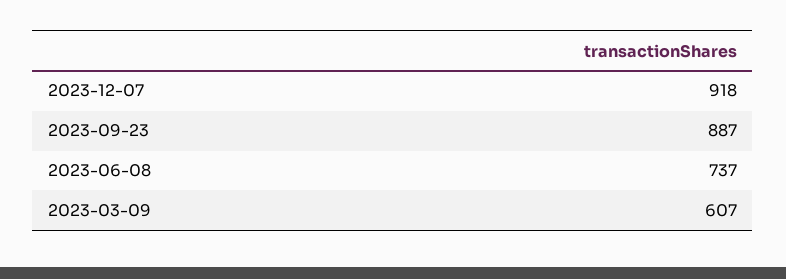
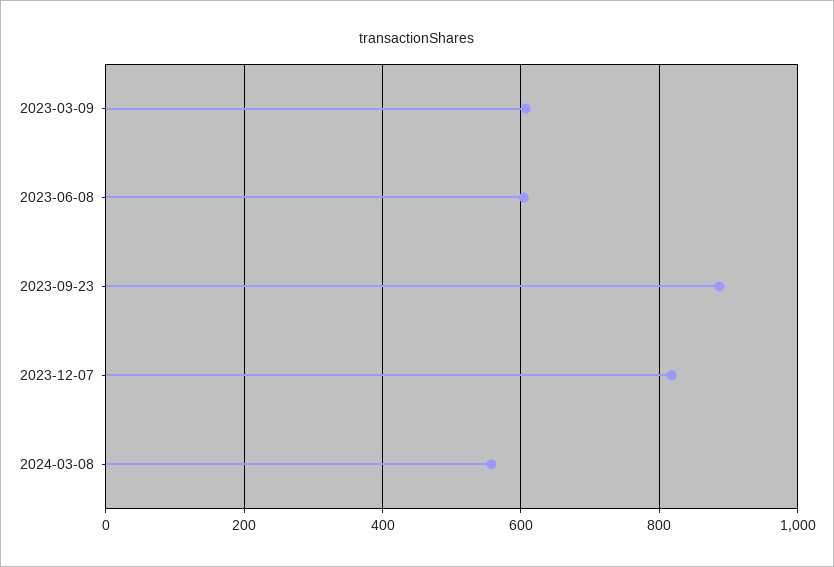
2023-12-07: 918 -> 820
2023-06-08: 737 -> 600
2024-03-08: none -> 560

